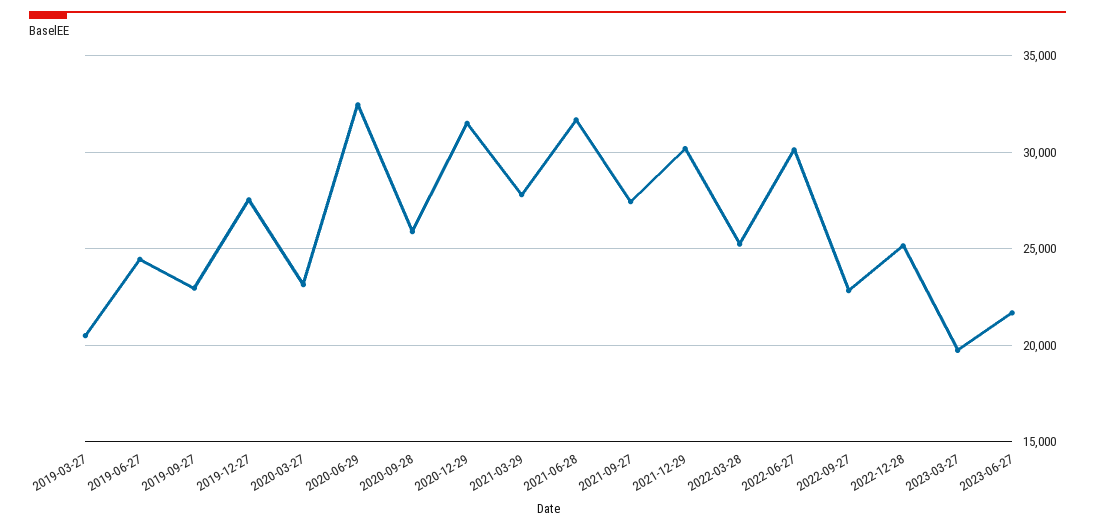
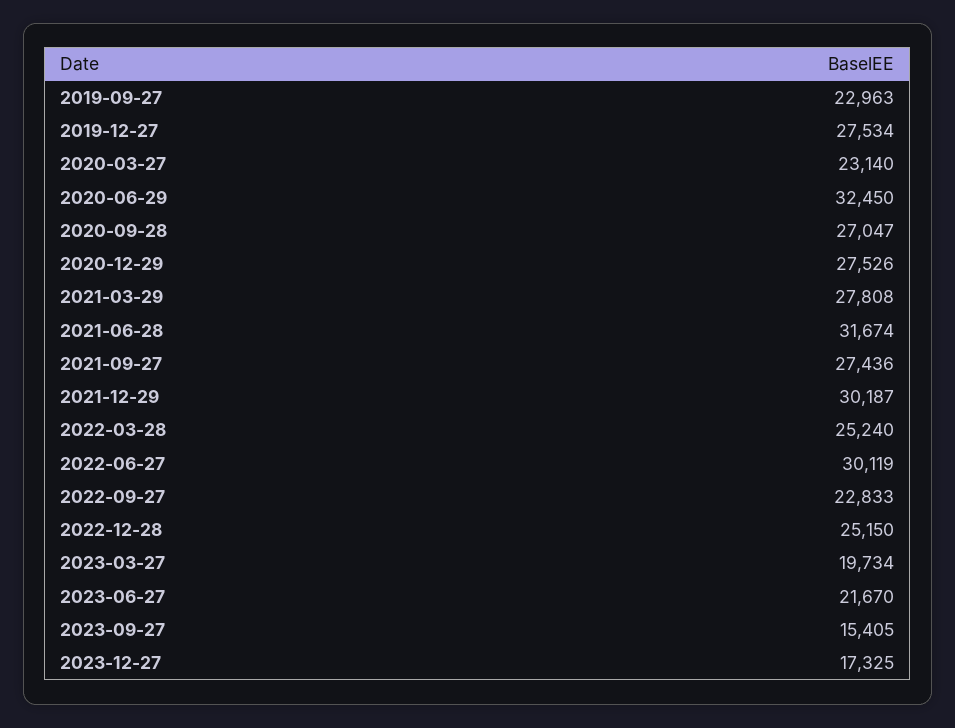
2019-03-27: 20500 -> none
2019-06-27: 24500 -> none
2020-09-28: 26000 -> 27047
2020-12-29: 31500 -> 27526
2023-09-27: none -> 15405
2023-12-27: none -> 17325

